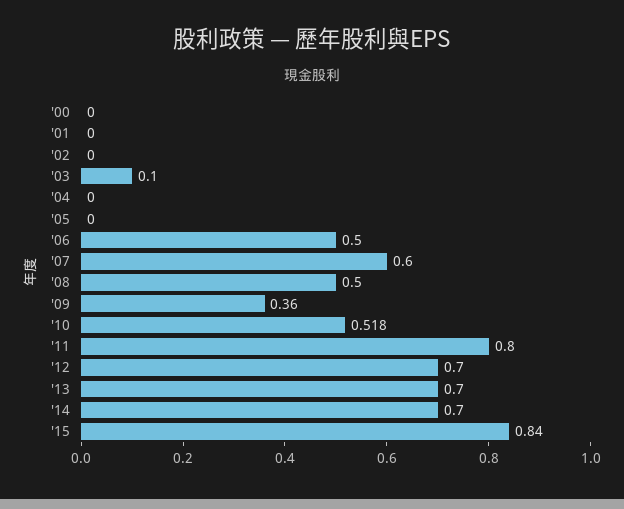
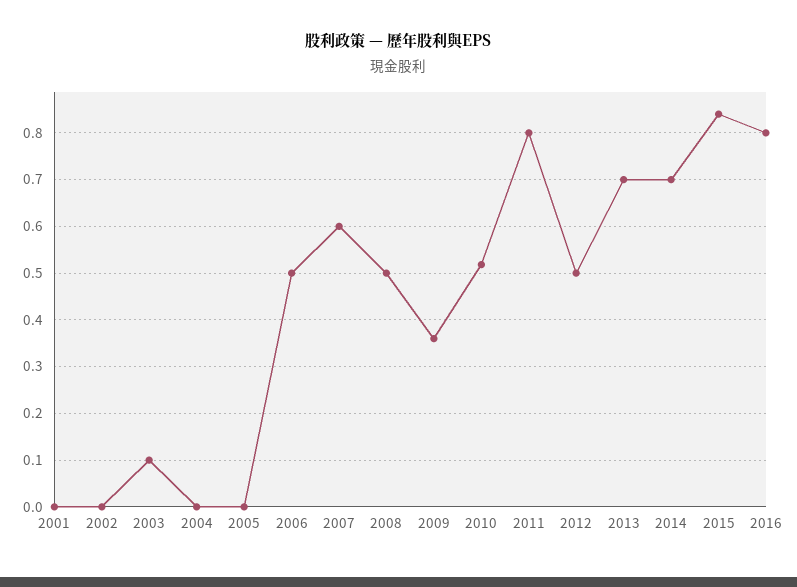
'00: 0 -> none
'12: 0.7 -> 0.5
2016: none -> 0.8

